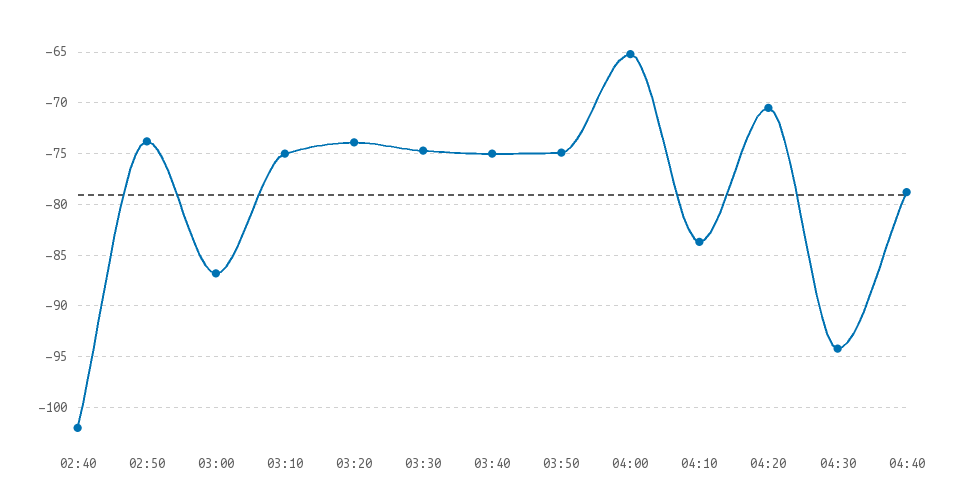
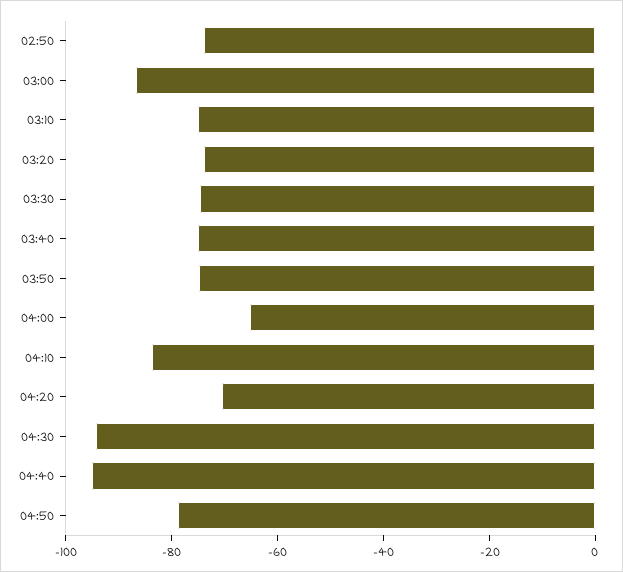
02:40: -102 -> none
04:40: -79 -> -95
04:50: none -> -80

